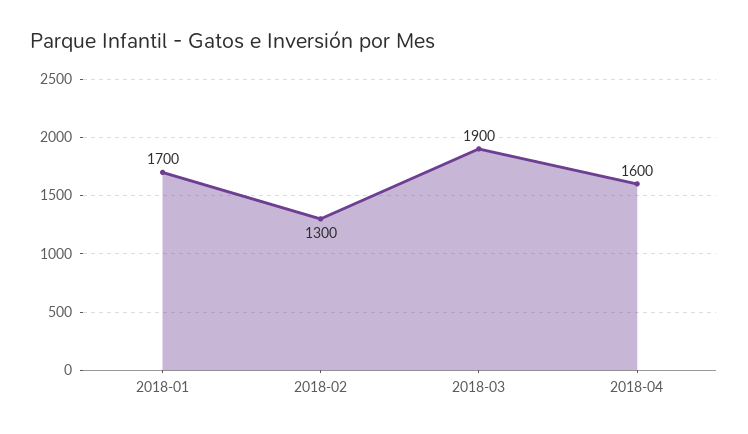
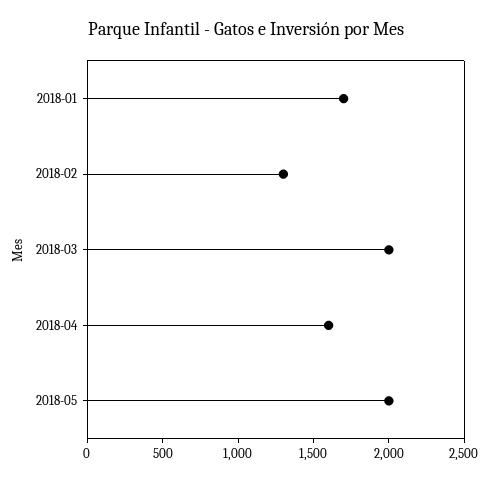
2018-03: 1900 -> 2000
2018-05: none -> 2000

